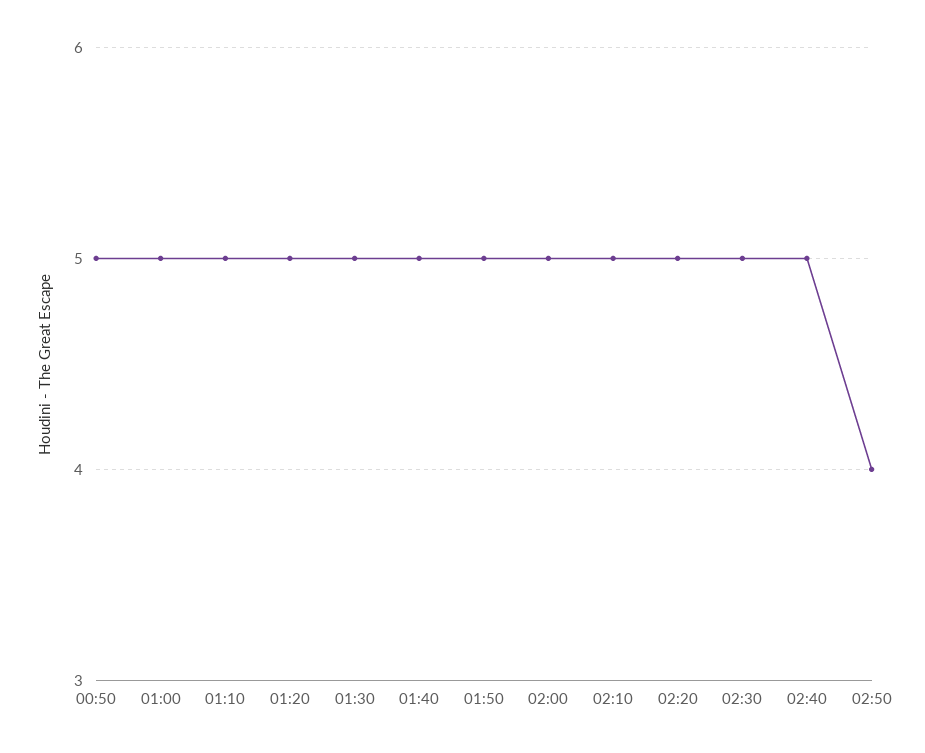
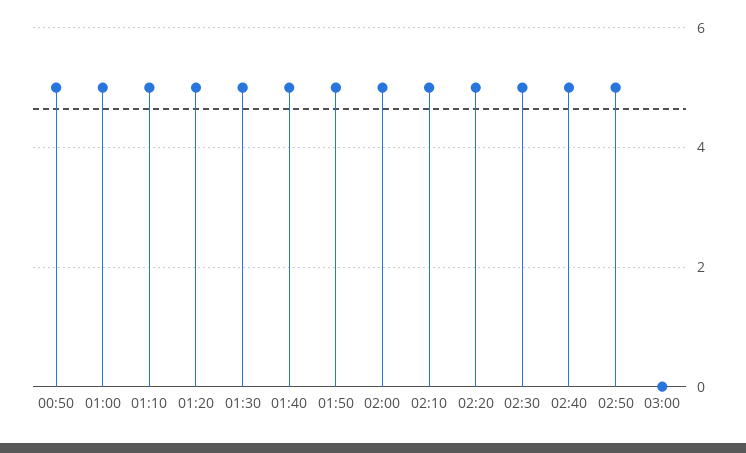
02:50: 4 -> 5
03:00: none -> 0

